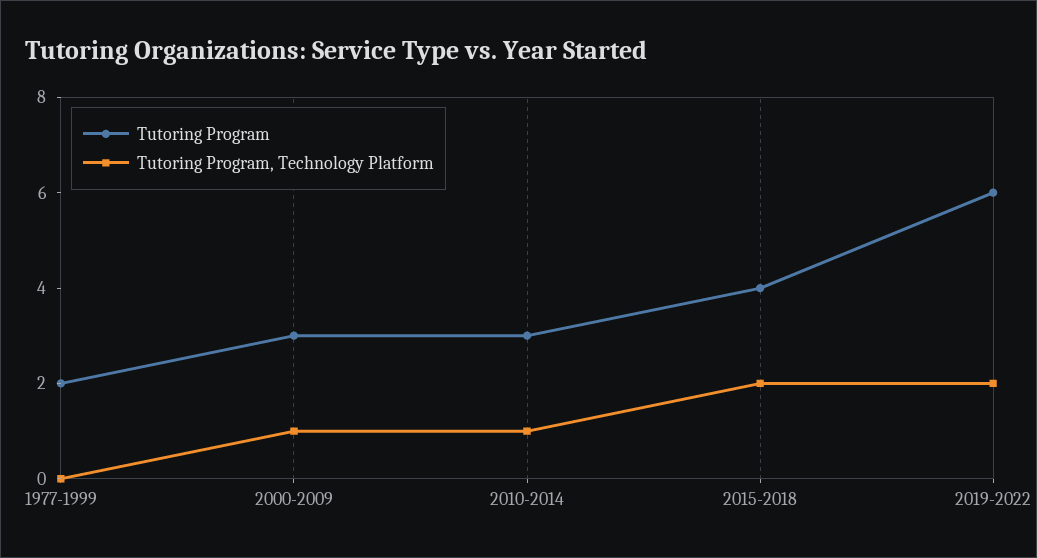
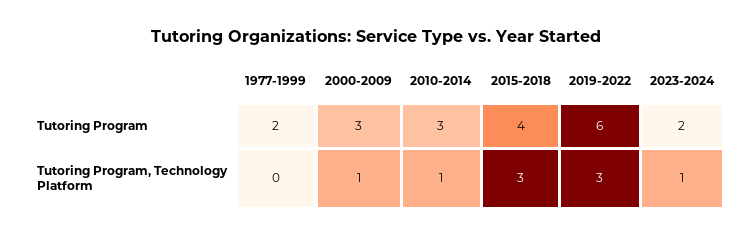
Tutoring Program, Technology Platform, 2015-2018: 2 -> 3
Tutoring Program, Technology Platform, 2019-2022: 2 -> 3
Tutoring Program, 2023-2024: none -> 2
Tutoring Program, Technology Platform, 2023-2024: none -> 1

